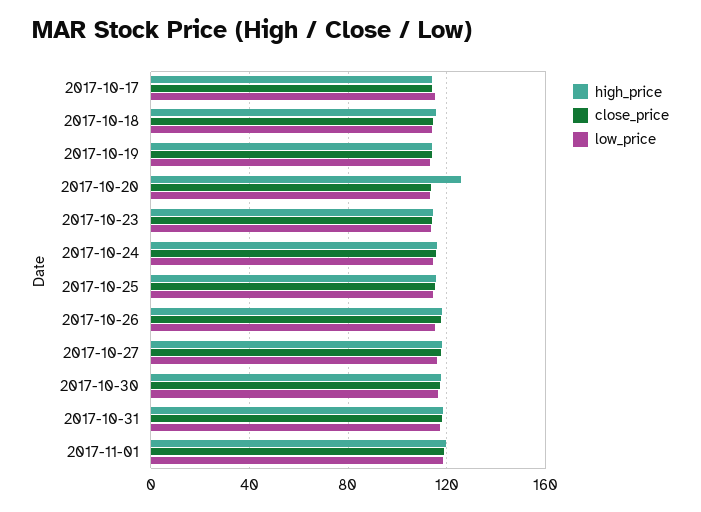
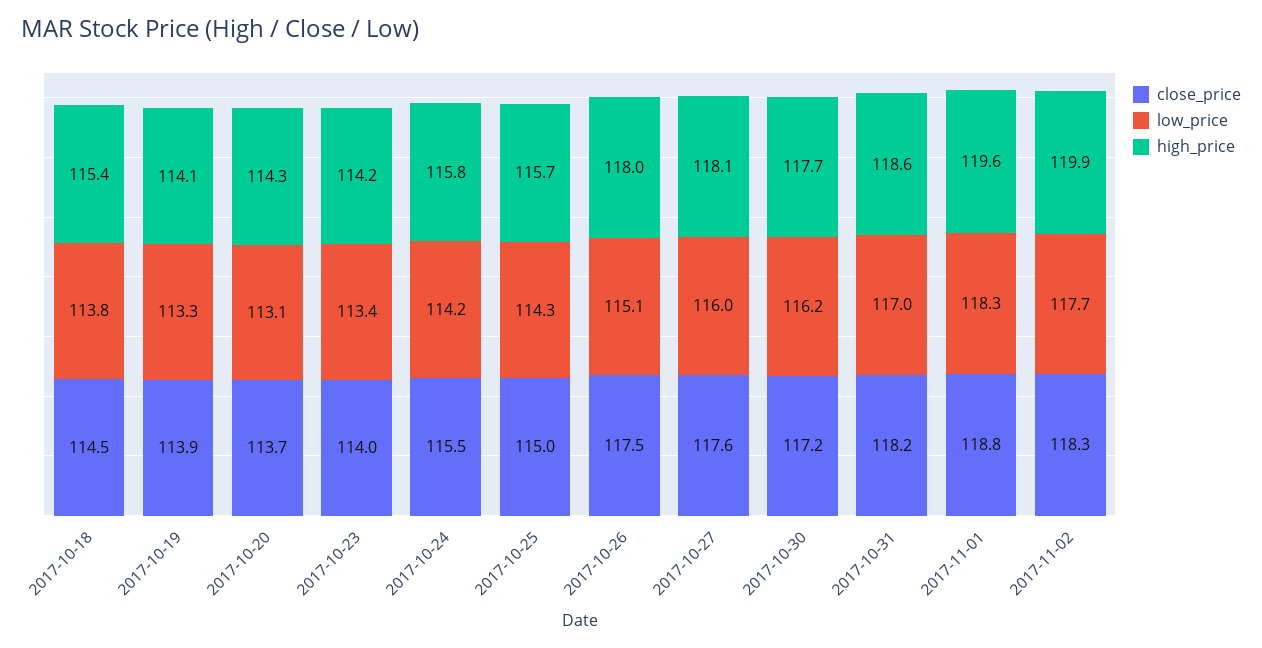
high_price, 2017-10-17: 115 -> none
close_price, 2017-10-17: 115 -> none
low_price, 2017-10-17: 115 -> none
high_price, 2017-10-20: 125 -> 114.3
close_price, 2017-11-02: none -> 118.3
low_price, 2017-11-02: none -> 117.7
high_price, 2017-11-02: none -> 119.9

